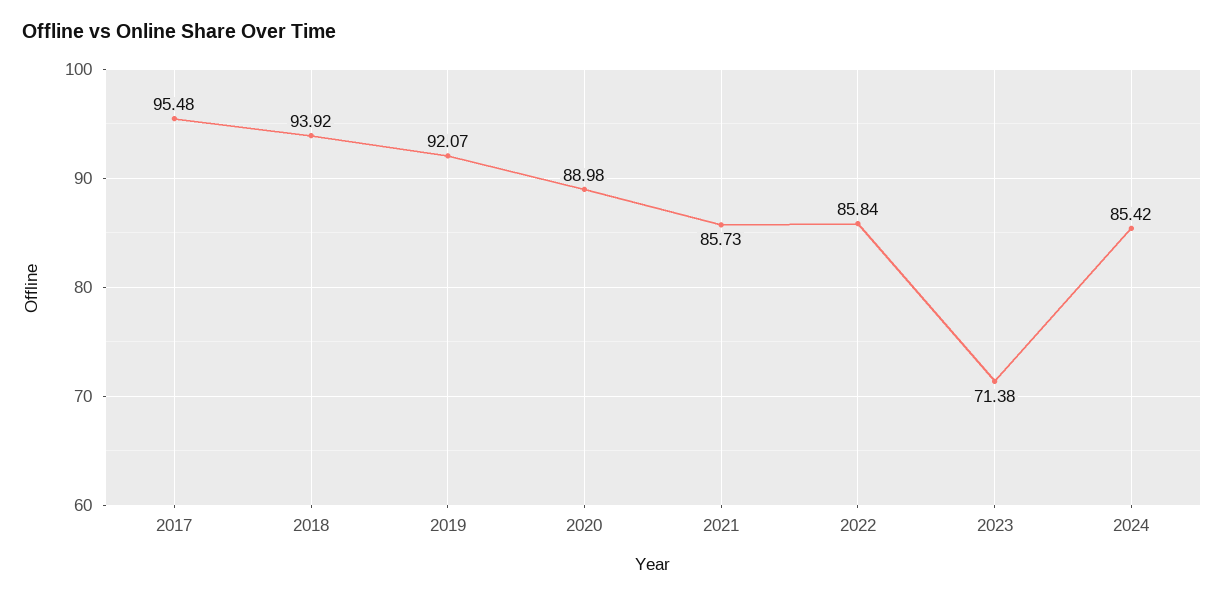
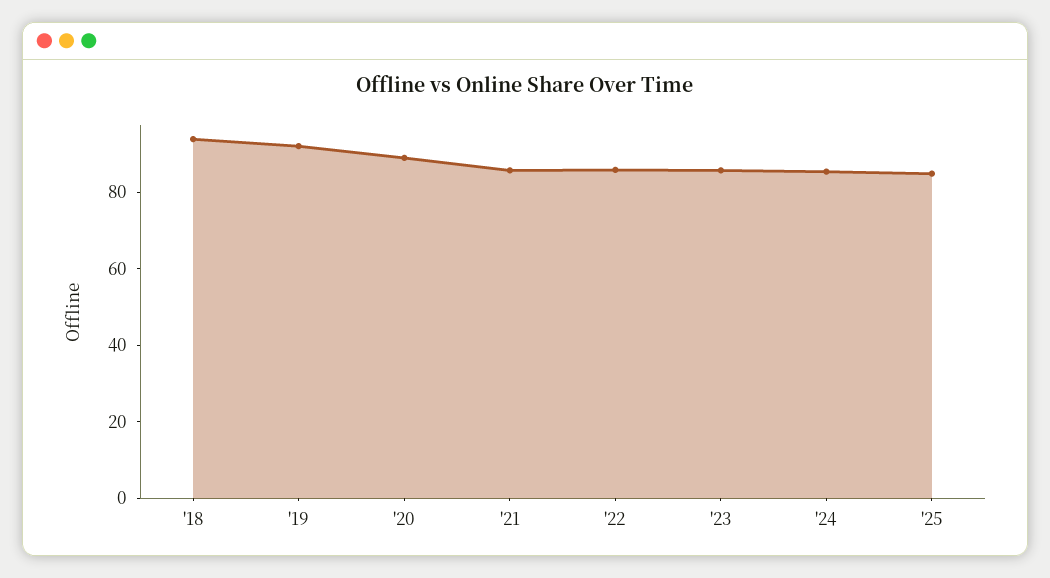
2017: 95.48 -> none
2023: 71.38 -> 85
'25: none -> 85

